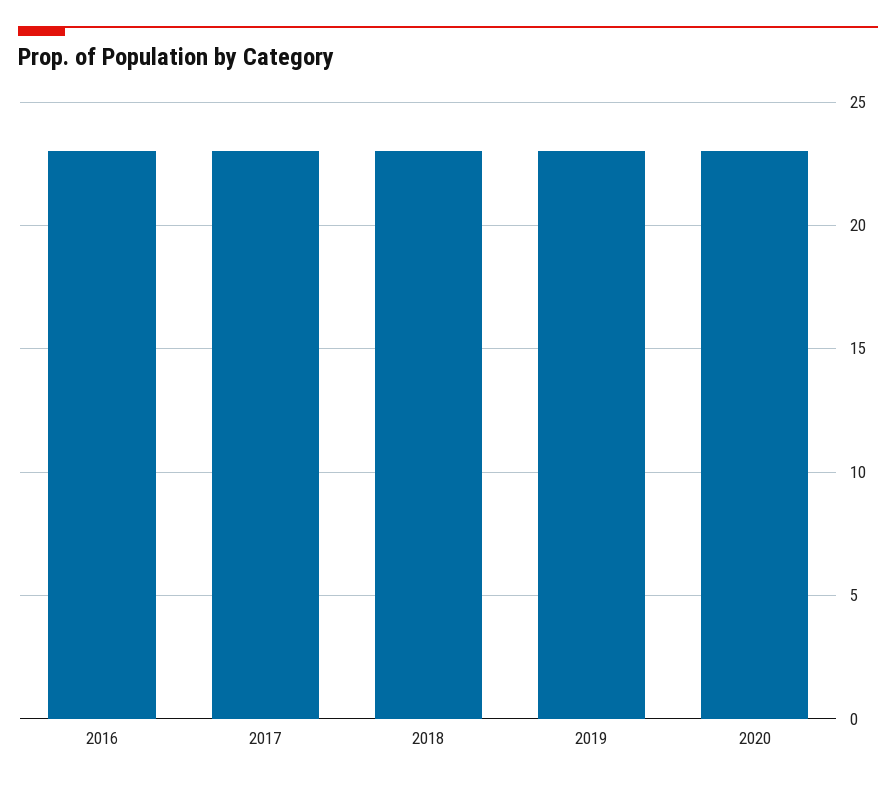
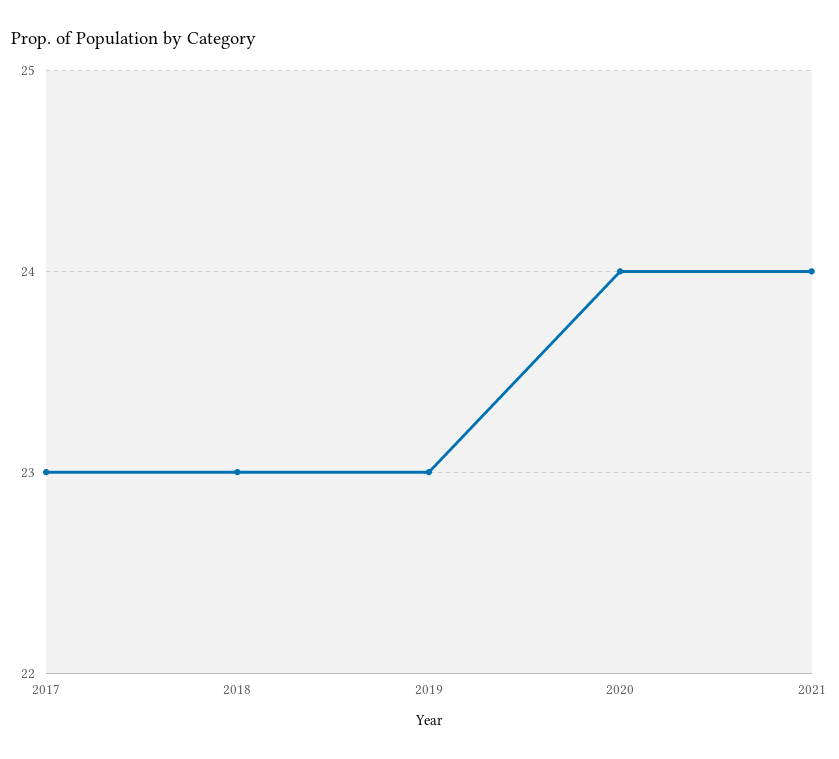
2016: 23 -> none
2020: 23 -> 24
2021: none -> 24

